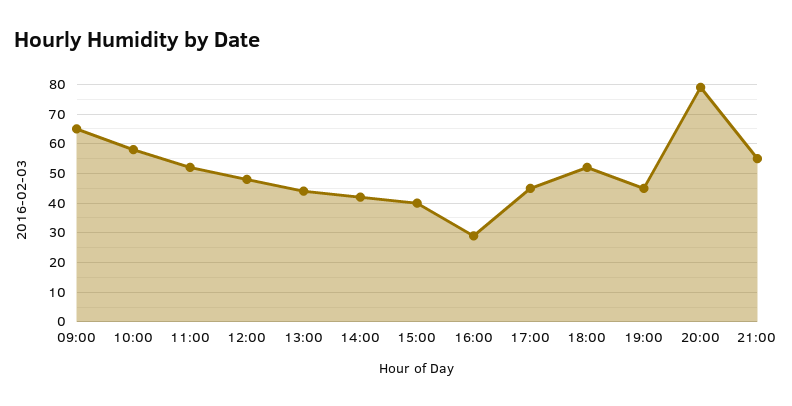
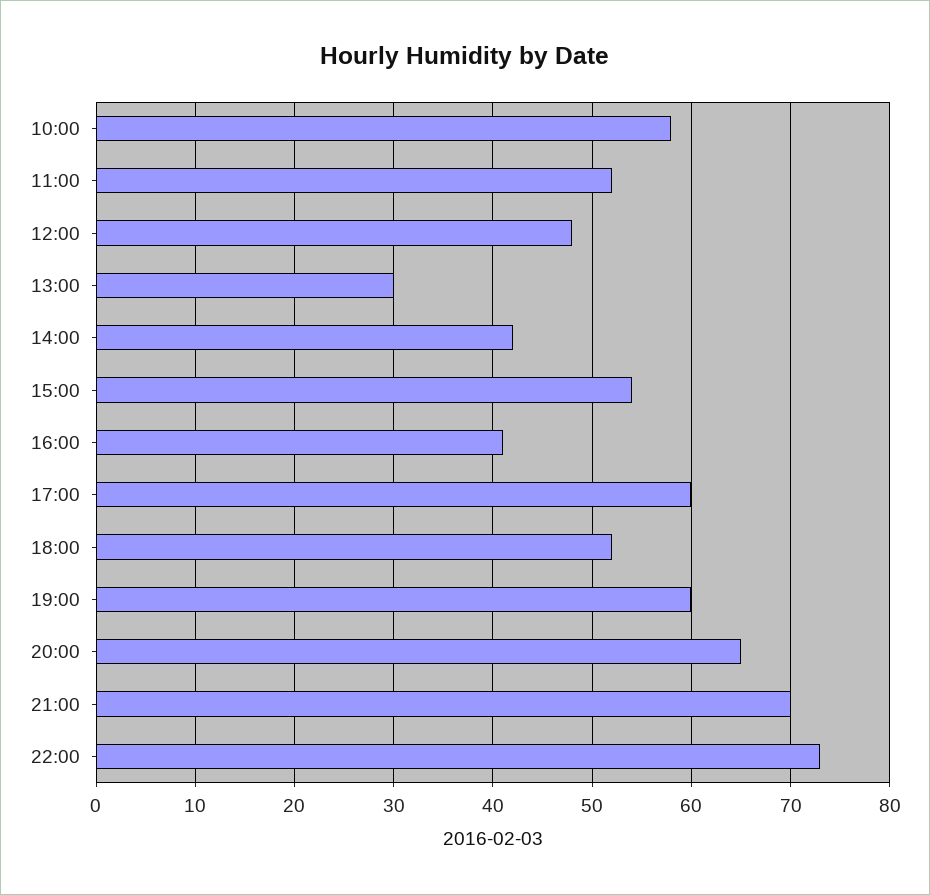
09:00: 65 -> none
13:00: 45 -> 30
15:00: 40 -> 54
16:00: 30 -> 41
17:00: 45 -> 60
19:00: 45 -> 60
20:00: 80 -> 65
21:00: 55 -> 70
22:00: none -> 73

